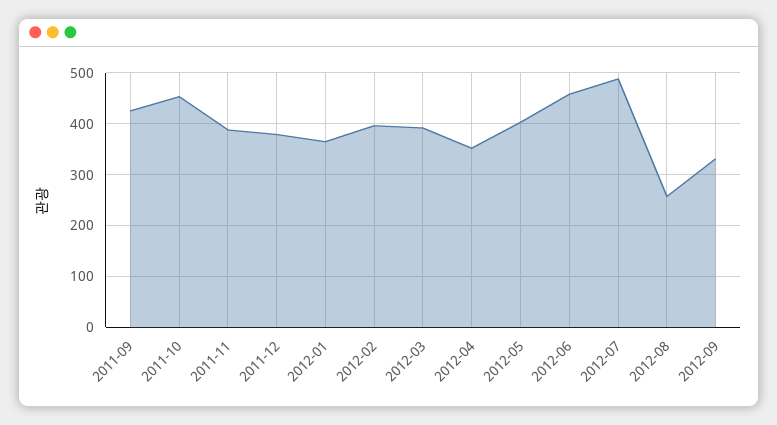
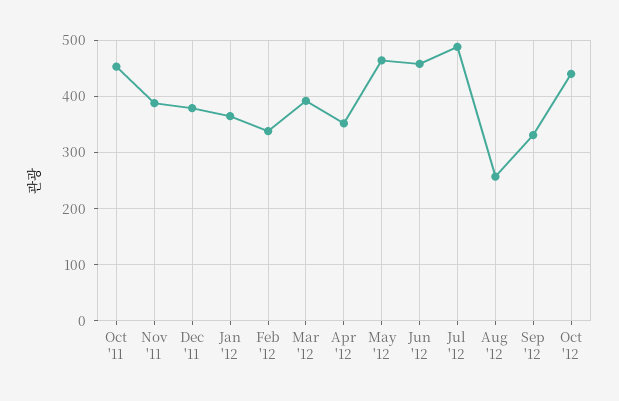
2011-09: 420 -> none
2012-02: 400 -> 340
2012-05: 400 -> 460
Oct '12: none -> 440

